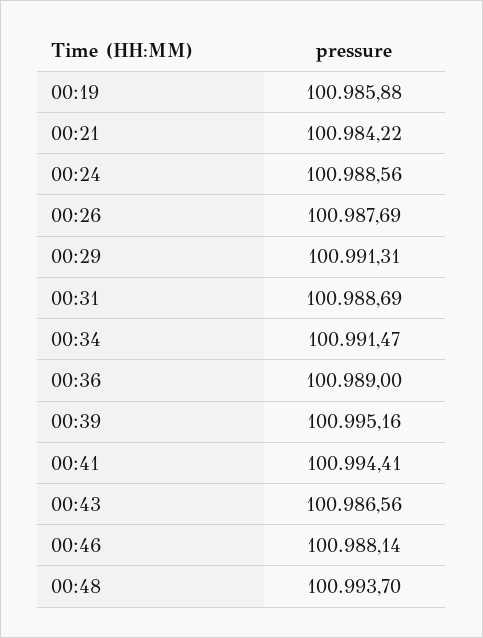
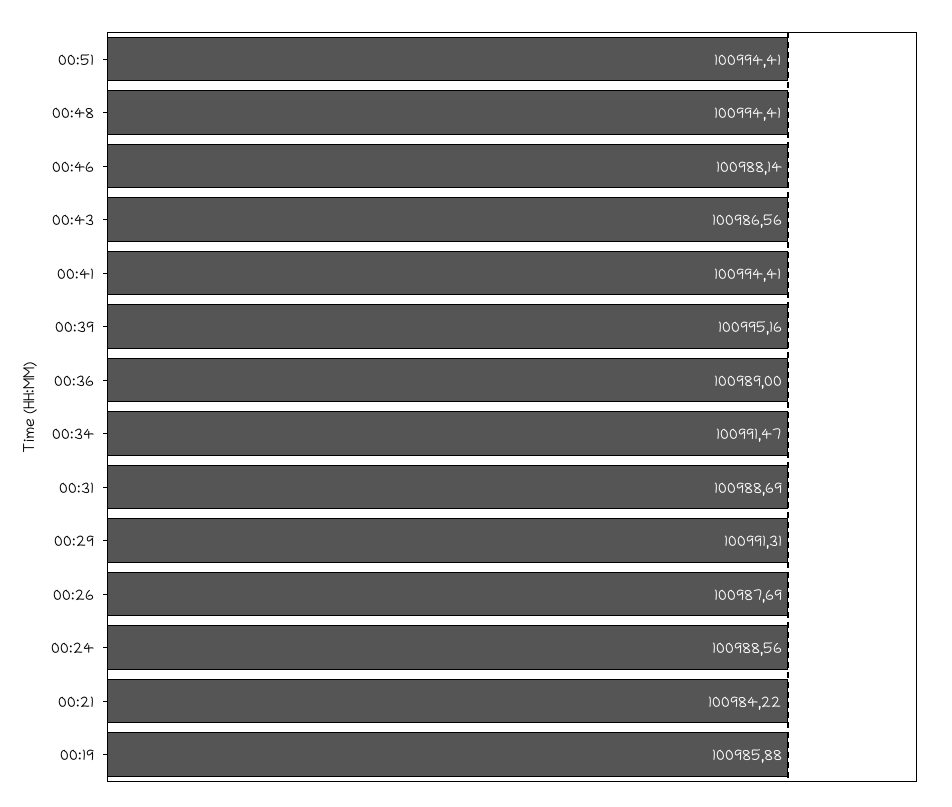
00:48: 100993.7 -> 100994.41
00:51: none -> 100994.41

